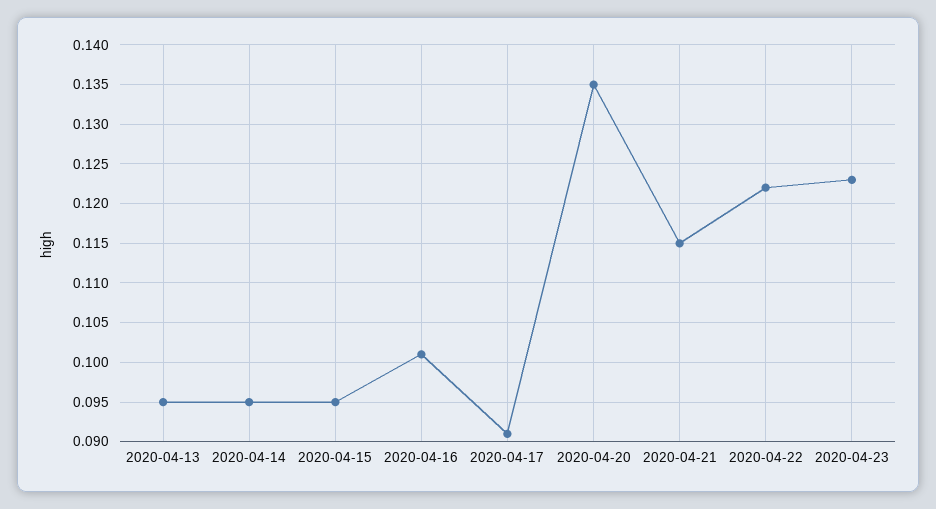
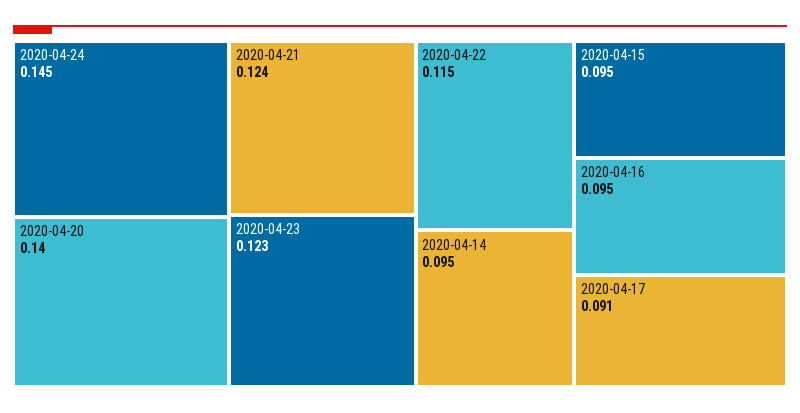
2020-04-13: 0.095 -> none
2020-04-16: 0.101 -> 0.095
2020-04-20: 0.135 -> 0.14
2020-04-21: 0.115 -> 0.124
2020-04-22: 0.122 -> 0.115
2020-04-24: none -> 0.145

